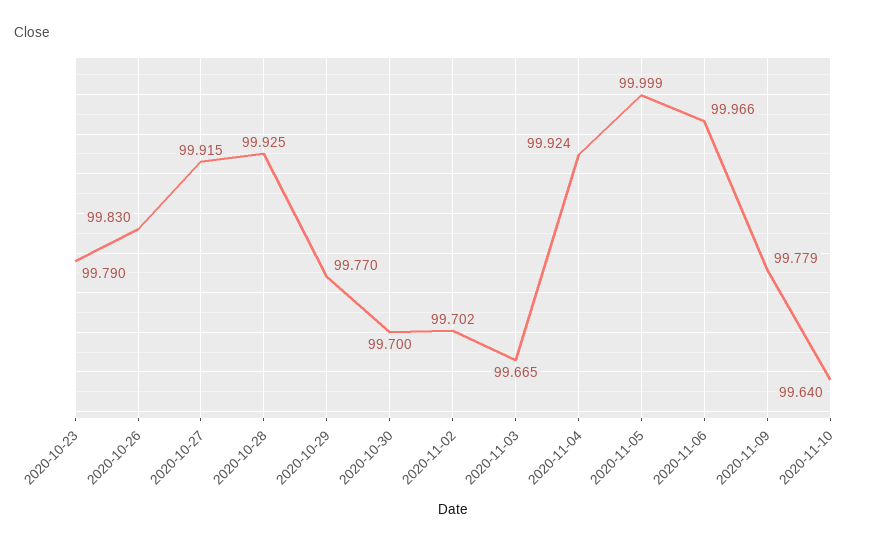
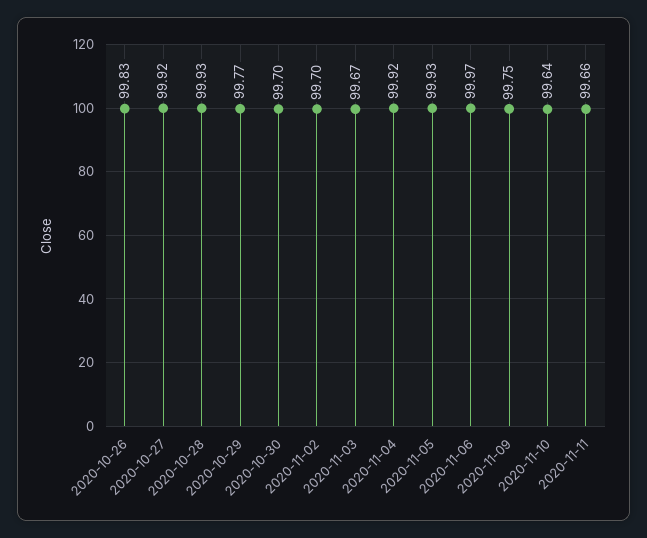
2020-10-23: 99.79 -> none
2020-11-05: 99.999 -> 99.93
2020-11-09: 99.779 -> 99.75
2020-11-11: none -> 99.66

